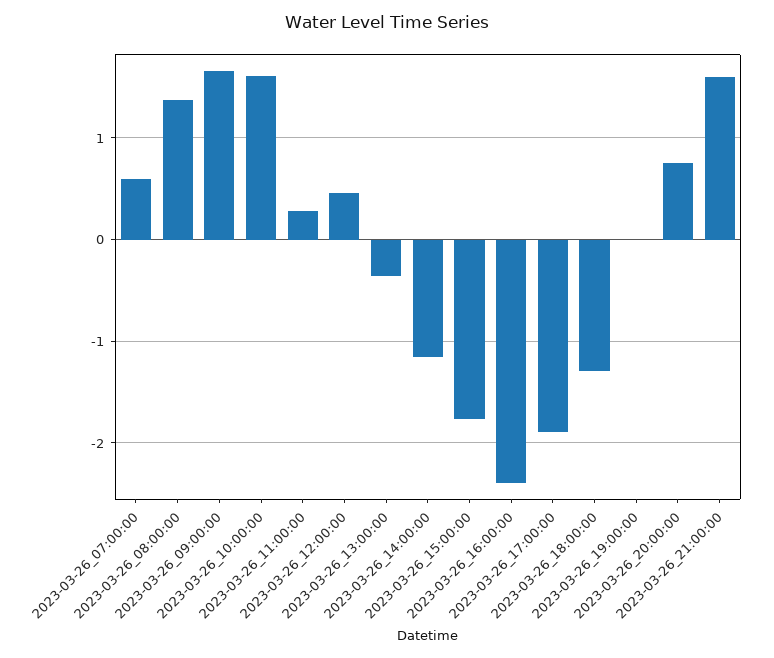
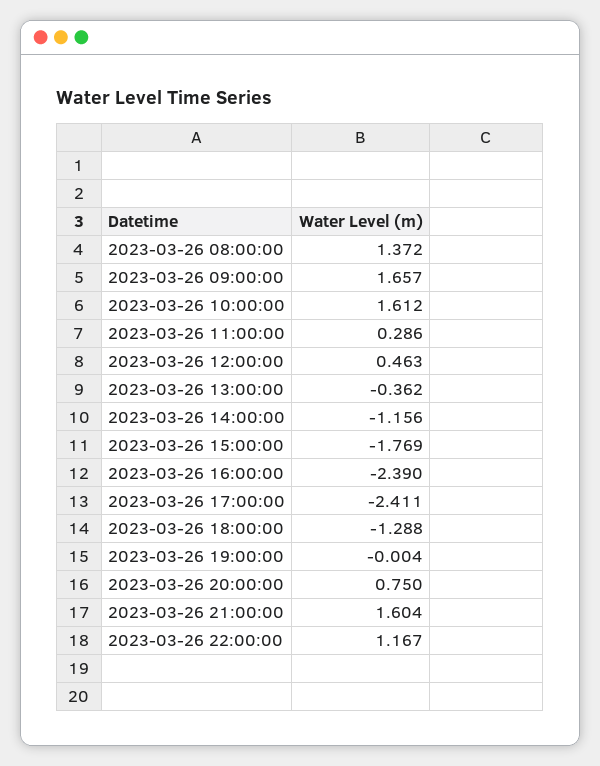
2023-03-26_07:00:00: 0.6 -> none
2023-03-26_17:00:00: -1.9 -> -2.411
2023-03-26 22:00:00: none -> 1.167

